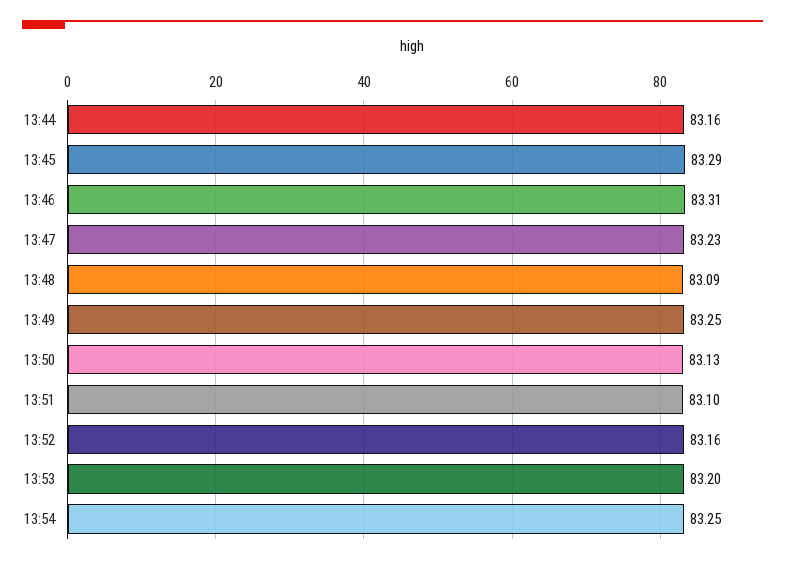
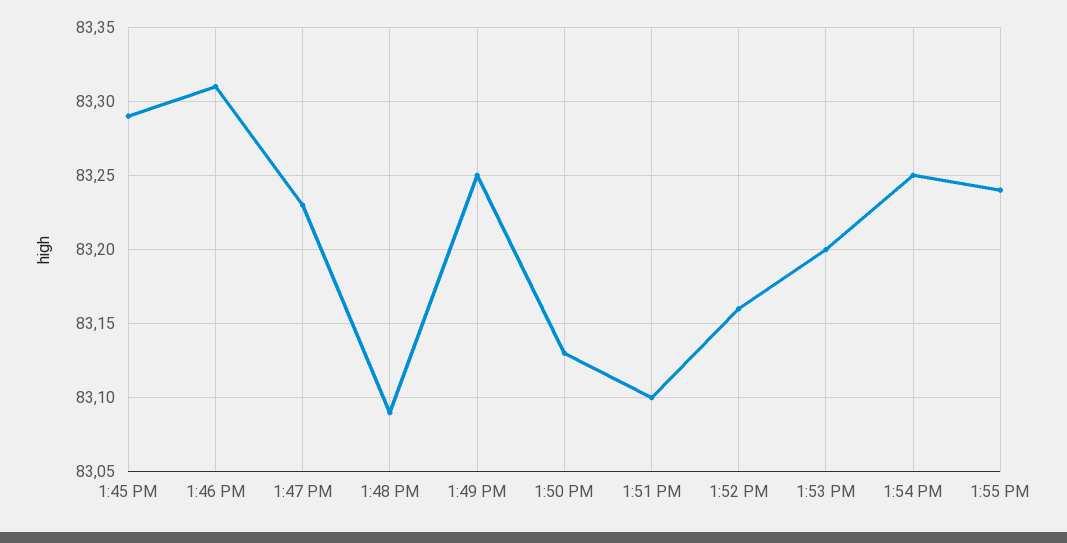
13:44: 83.16 -> none
1:55 PM: none -> 83.24

